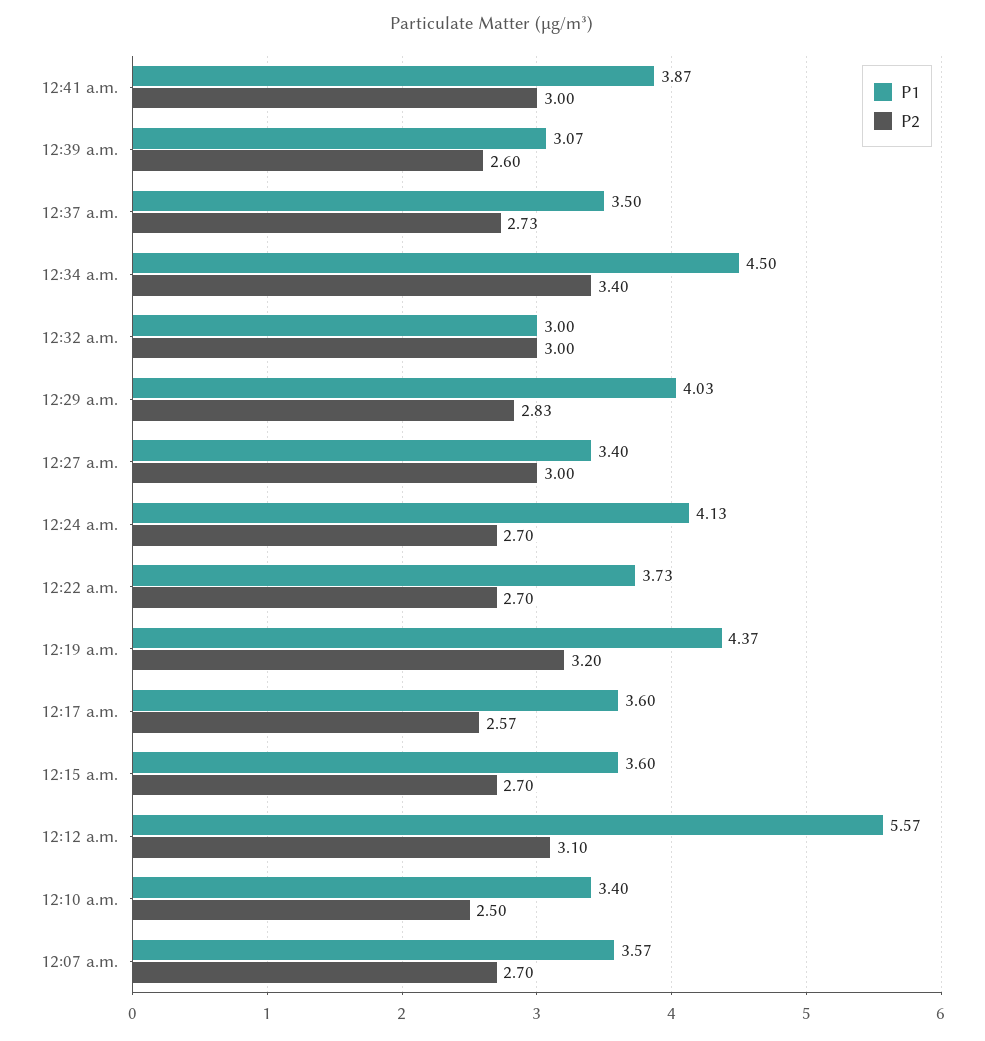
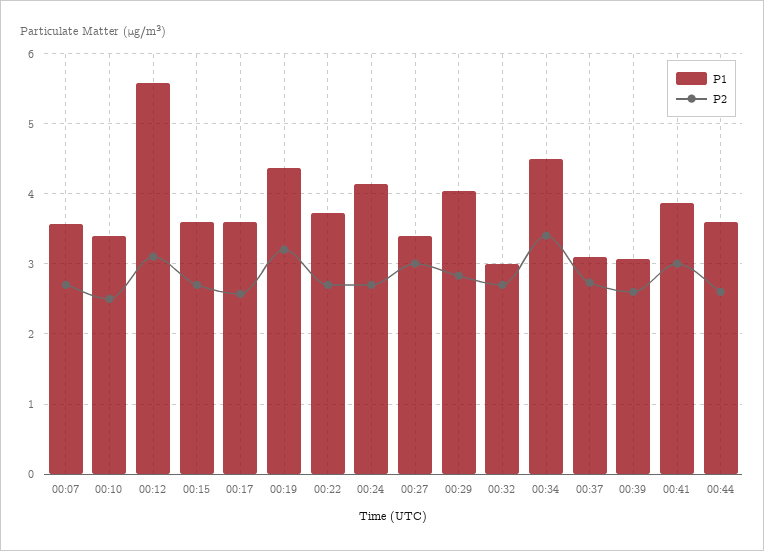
P1, 12:37 a.m.: 3.5 -> 3.1
P2, 12:32 a.m.: 3 -> 2.7
P1, 00:44: none -> 3.6
P2, 00:44: none -> 2.6

